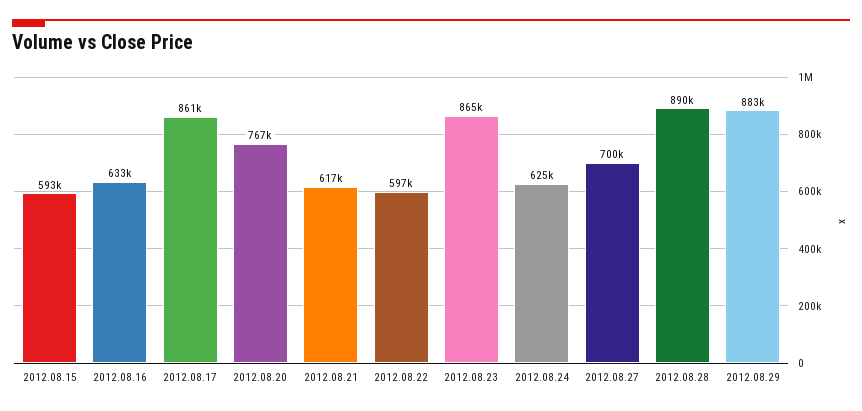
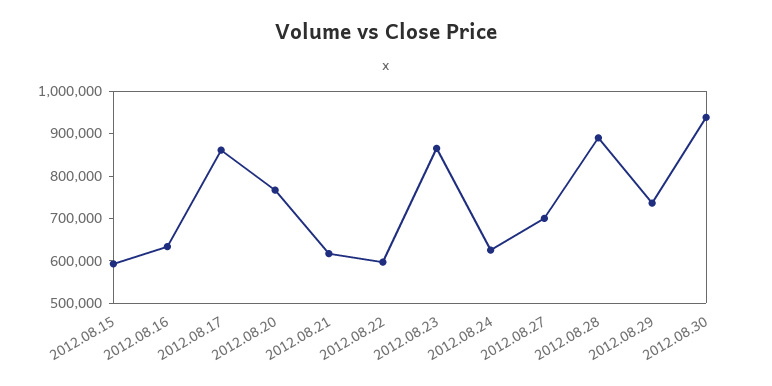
2012.08.29: 883000 -> 740000
2012.08.30: none -> 940000

